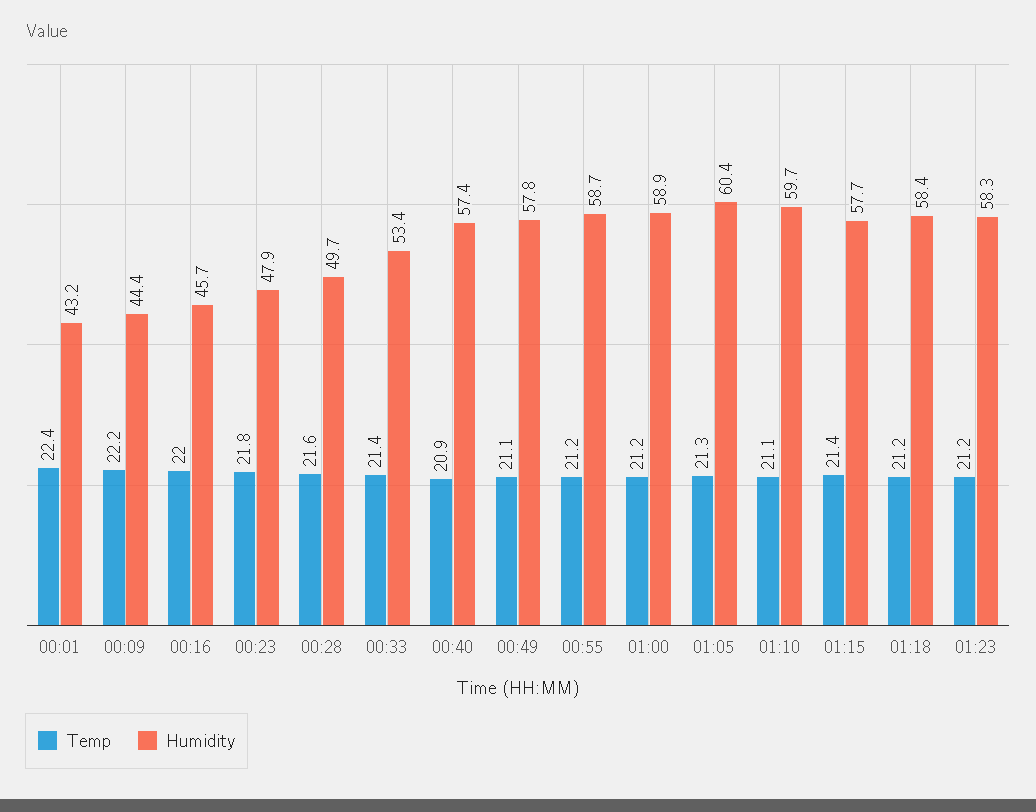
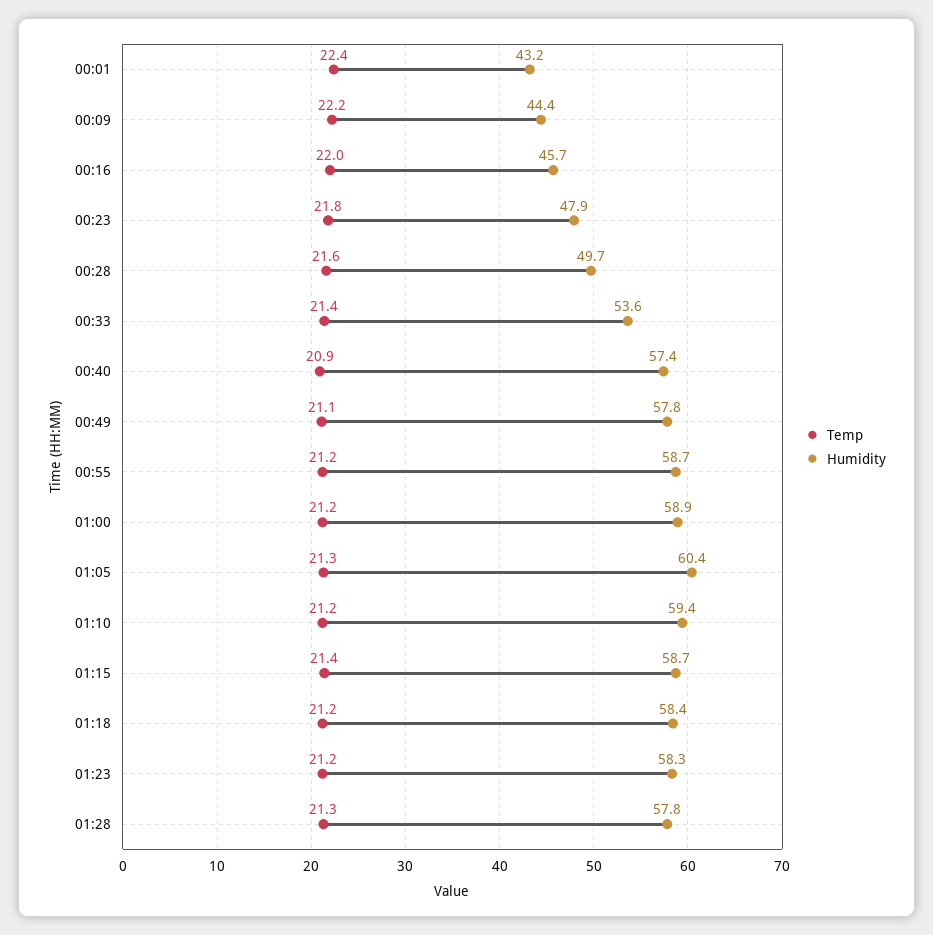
Humidity, 00:33: 53.4 -> 53.6
Temp, 01:10: 21.1 -> 21.2
Humidity, 01:10: 59.7 -> 59.4
Humidity, 01:15: 57.7 -> 58.7
Temp, 01:28: none -> 21.3
Humidity, 01:28: none -> 57.8

